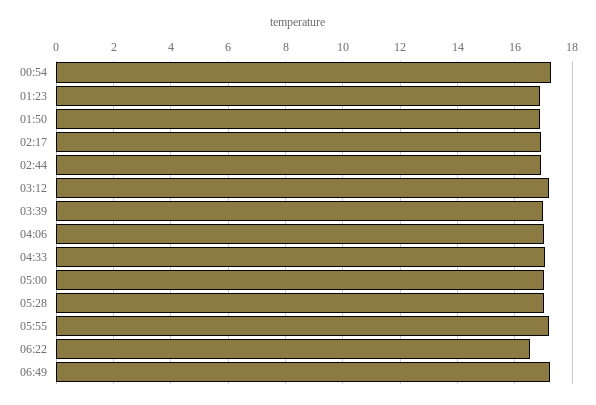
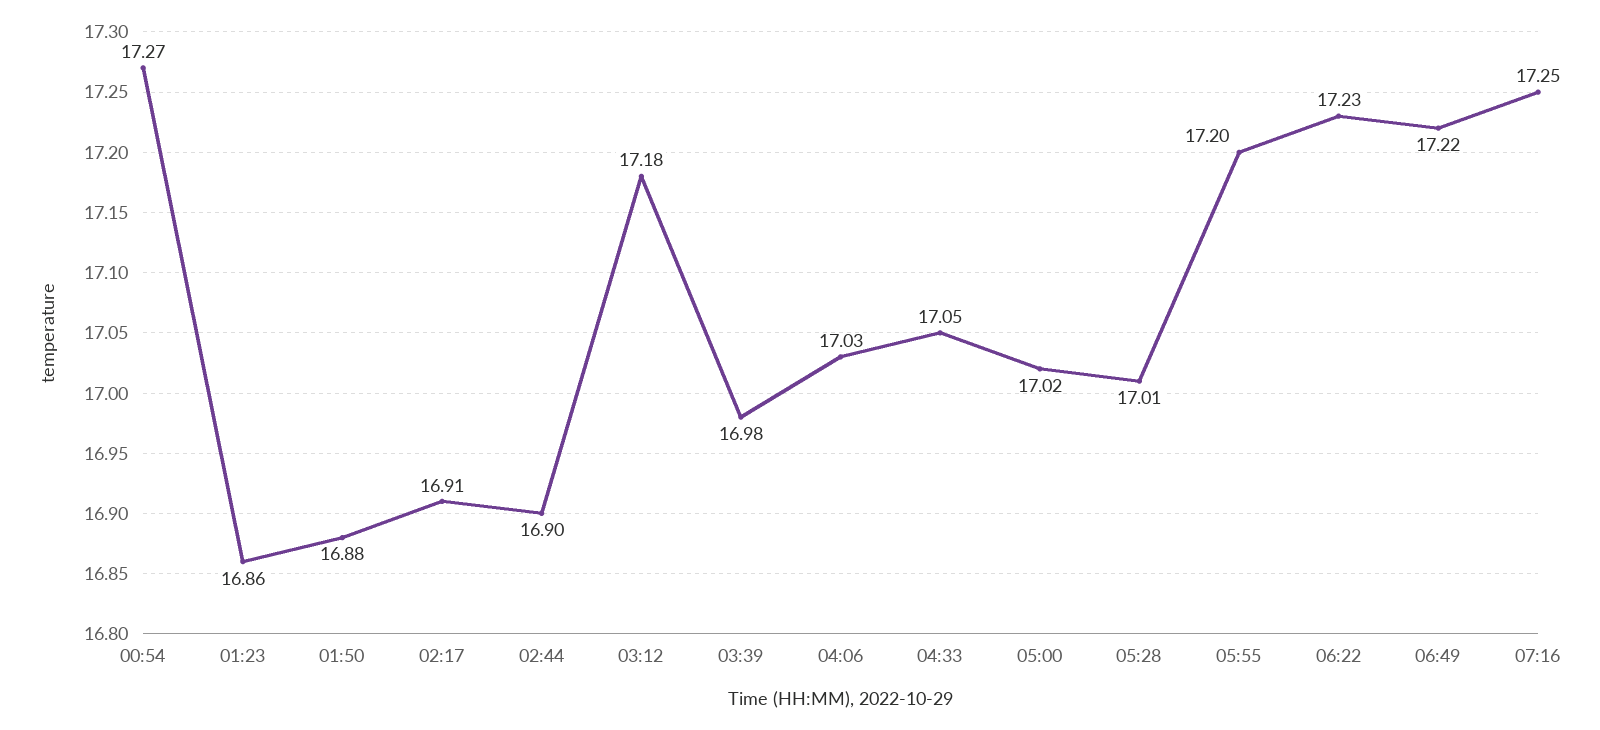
06:22: 16.5 -> 17.23
07:16: none -> 17.25

